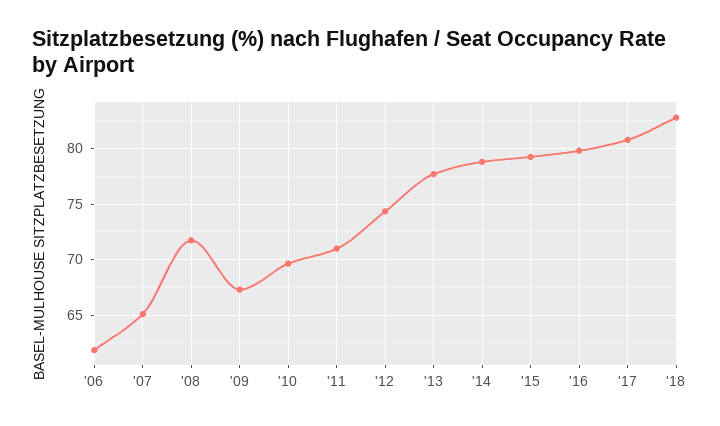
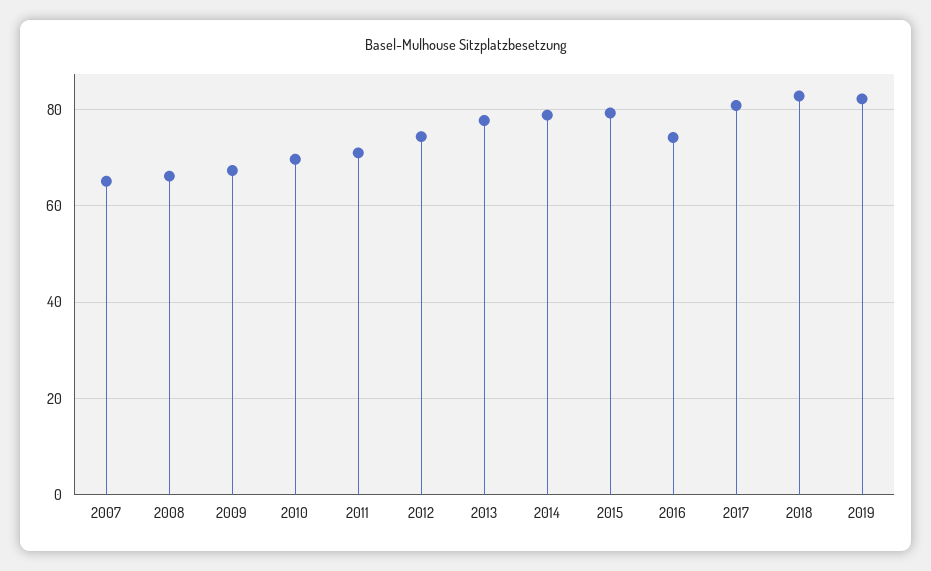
'06: 62 -> none
'08: 72 -> 66
'16: 80 -> 74
2019: none -> 82

